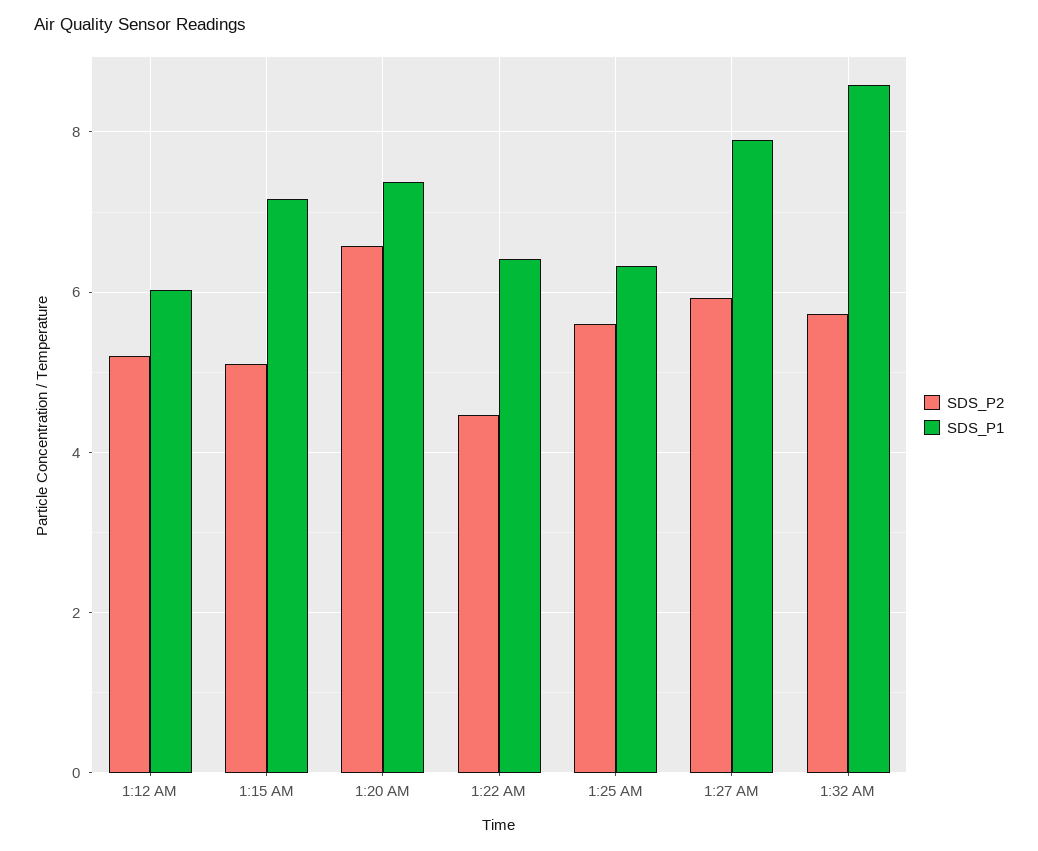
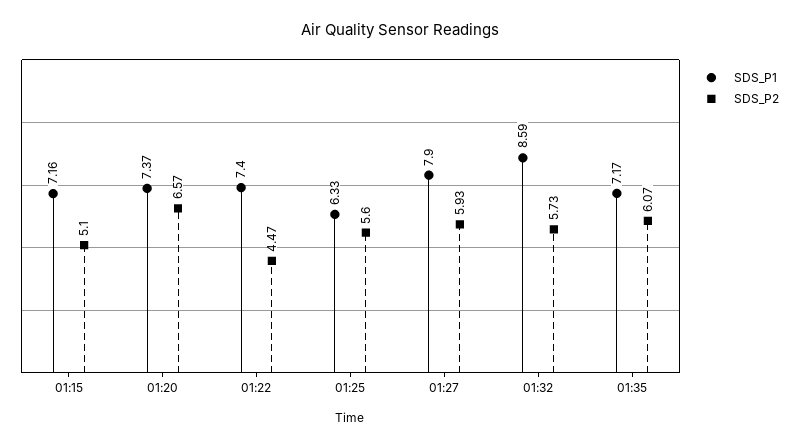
SDS_P2, 1:12 AM: 5.2 -> none
SDS_P1, 1:12 AM: 6 -> none
SDS_P1, 1:22 AM: 6.4 -> 7.4
SDS_P1, 01:35: none -> 7.17
SDS_P2, 01:35: none -> 6.07

